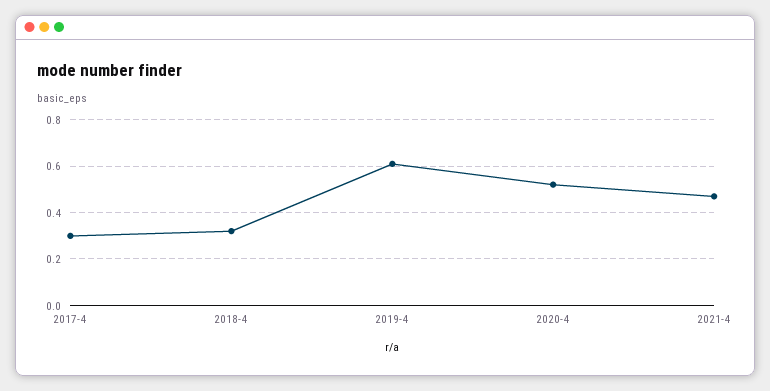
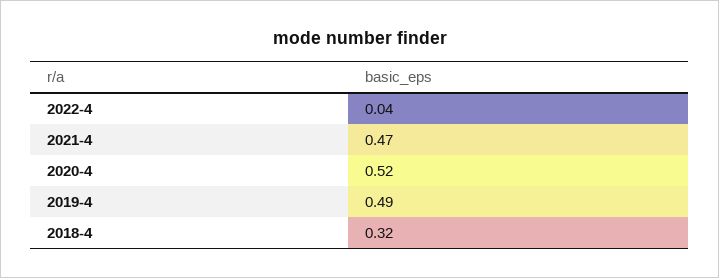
2017-4: 0.3 -> none
2019-4: 0.6 -> 0.49
2022-4: none -> 0.04

